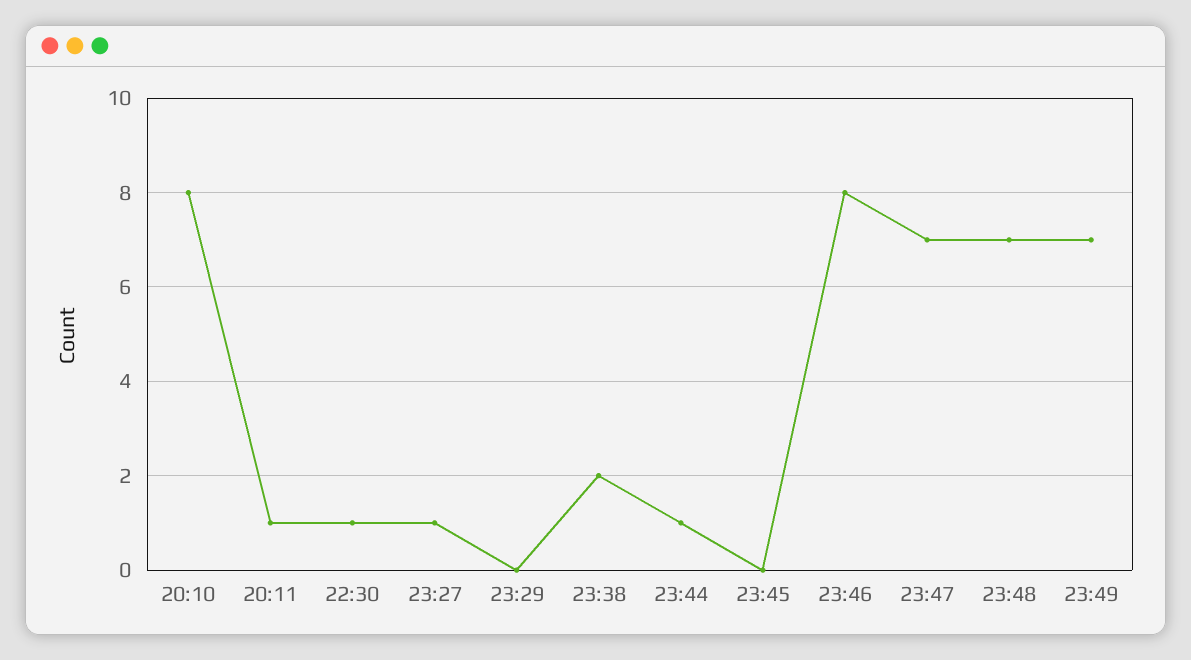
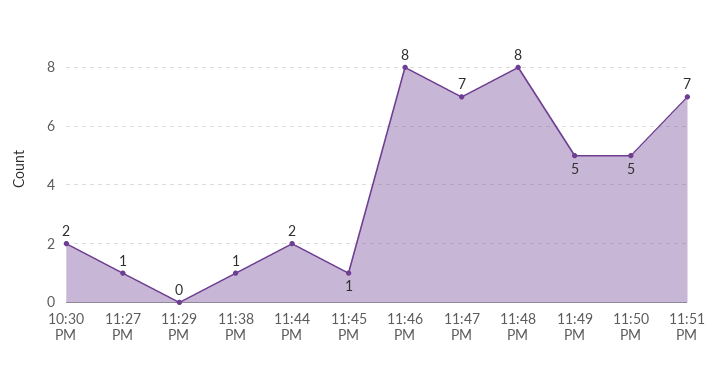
20:10: 8 -> none
20:11: 1 -> none
22:30: 1 -> 2
23:38: 2 -> 1
23:44: 1 -> 2
23:45: 0 -> 1
23:48: 7 -> 8
23:49: 7 -> 5
11:50 PM: none -> 5
11:51 PM: none -> 7

